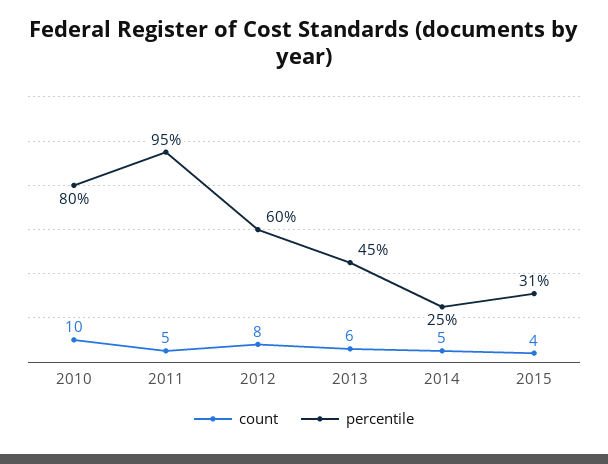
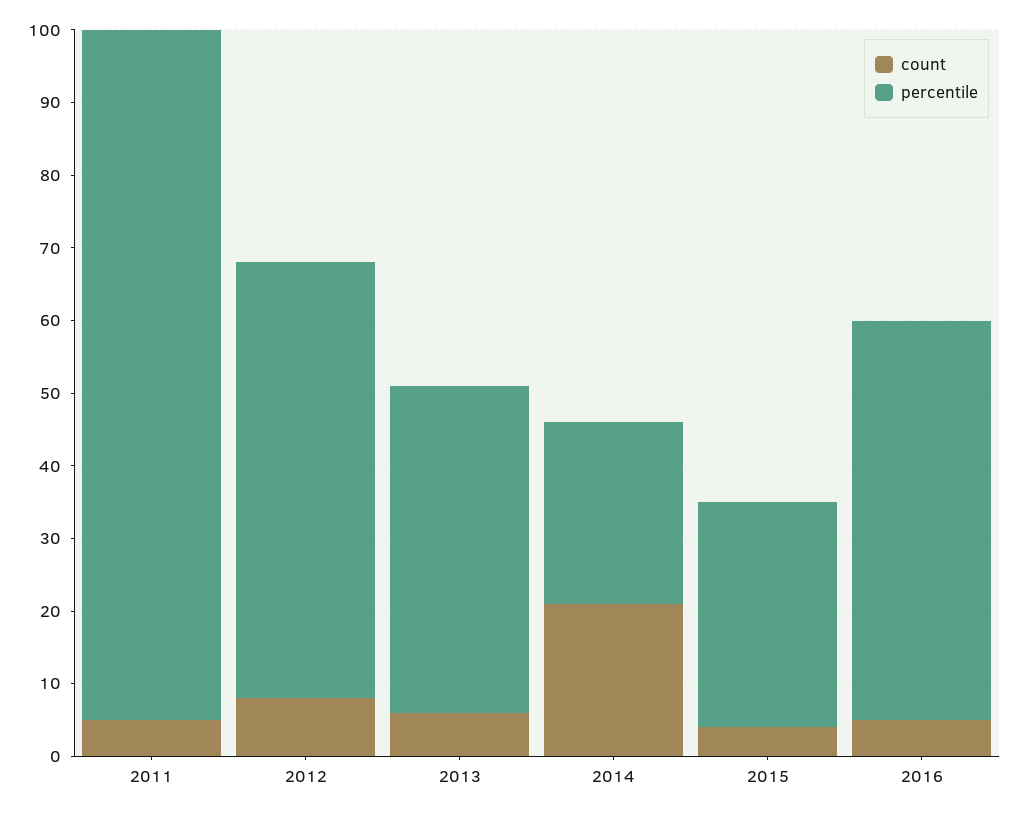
count, 2010: 10 -> none
percentile, 2010: 80 -> none
count, 2014: 5 -> 20
count, 2016: none -> 5
percentile, 2016: none -> 55

